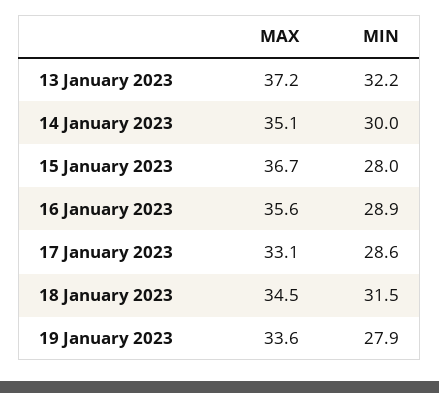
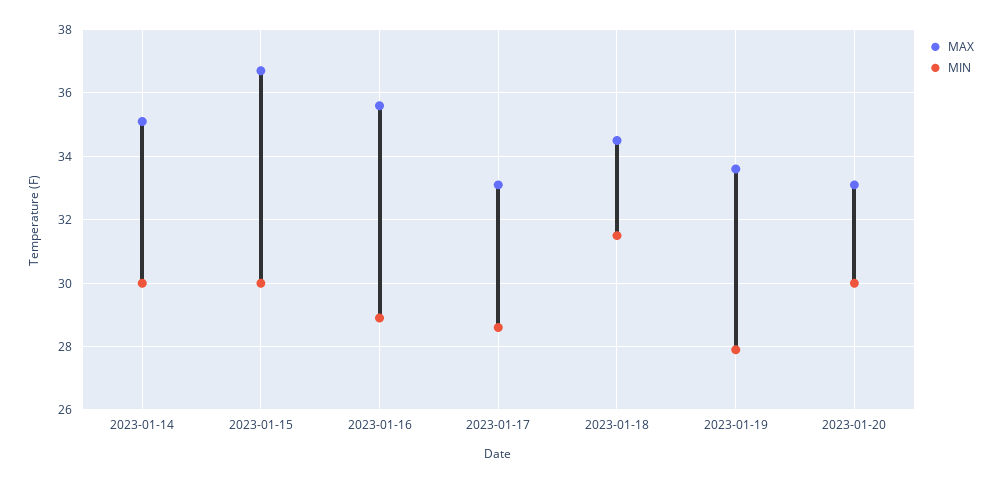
MAX, 13 January 2023: 37.2 -> none
MIN, 13 January 2023: 32.2 -> none
MIN, 15 January 2023: 28 -> 30
MAX, 2023-01-20: none -> 33
MIN, 2023-01-20: none -> 30

